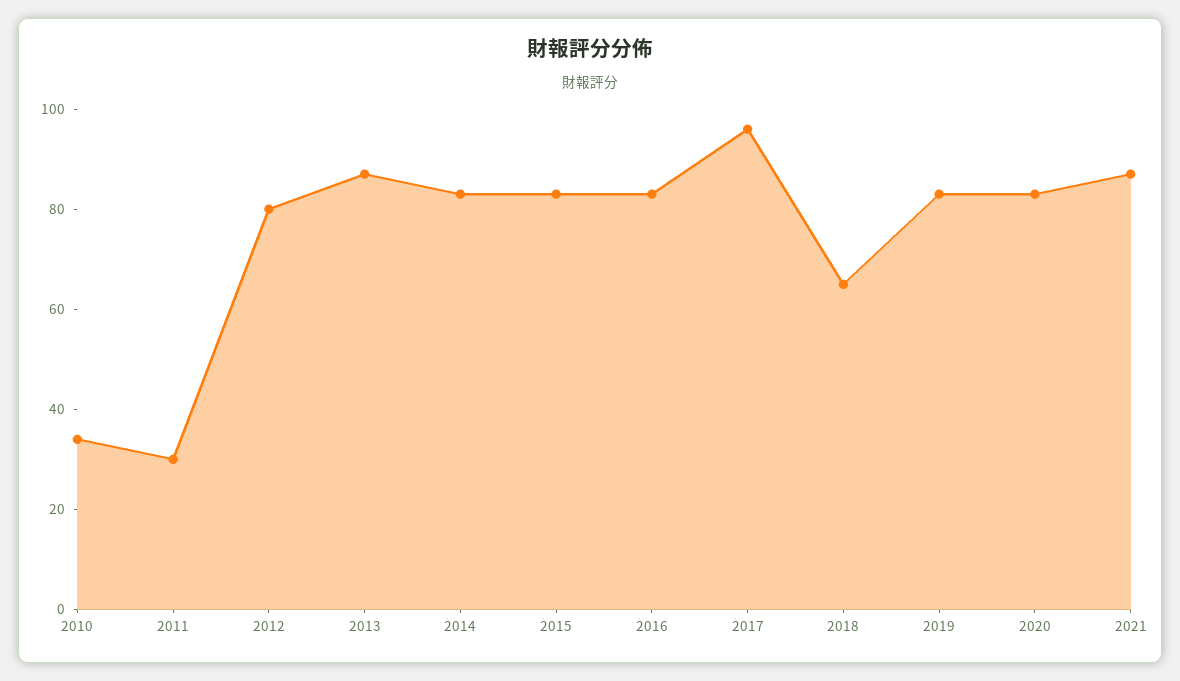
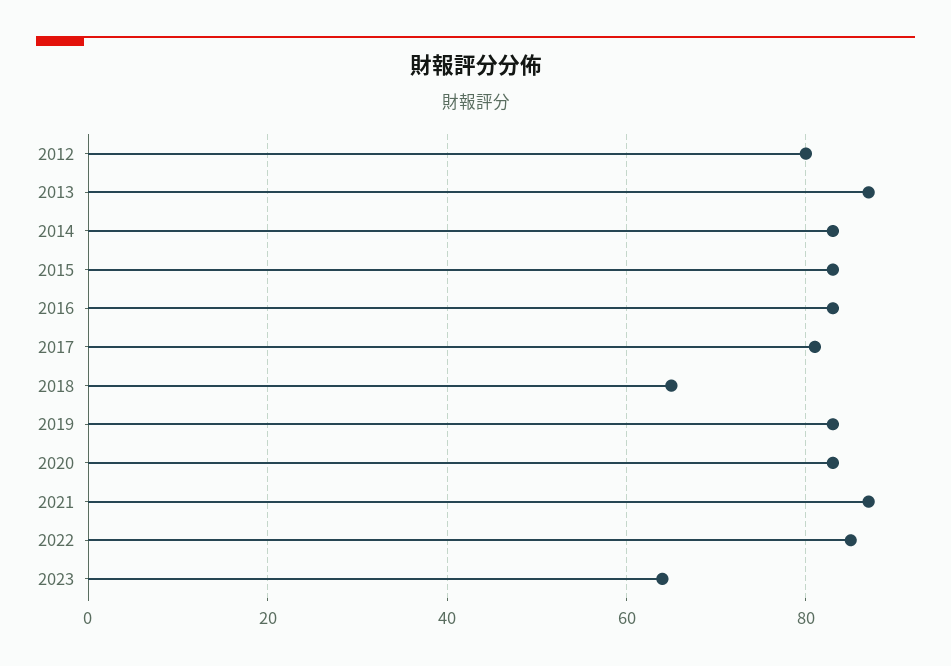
2010: 35 -> none
2011: 30 -> none
2017: 95 -> 80
2022: none -> 85
2023: none -> 65

